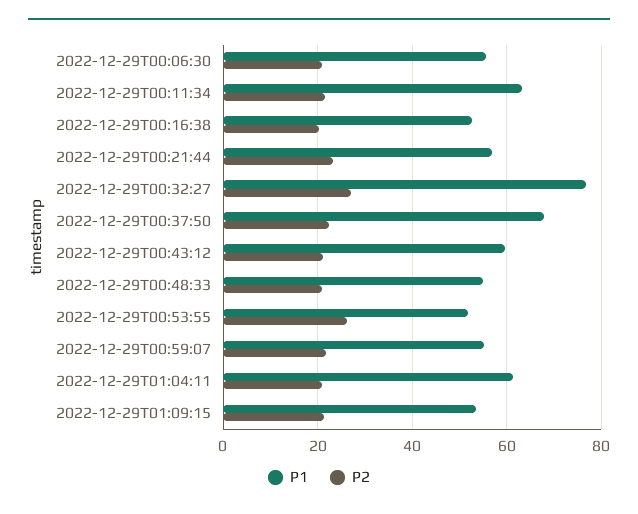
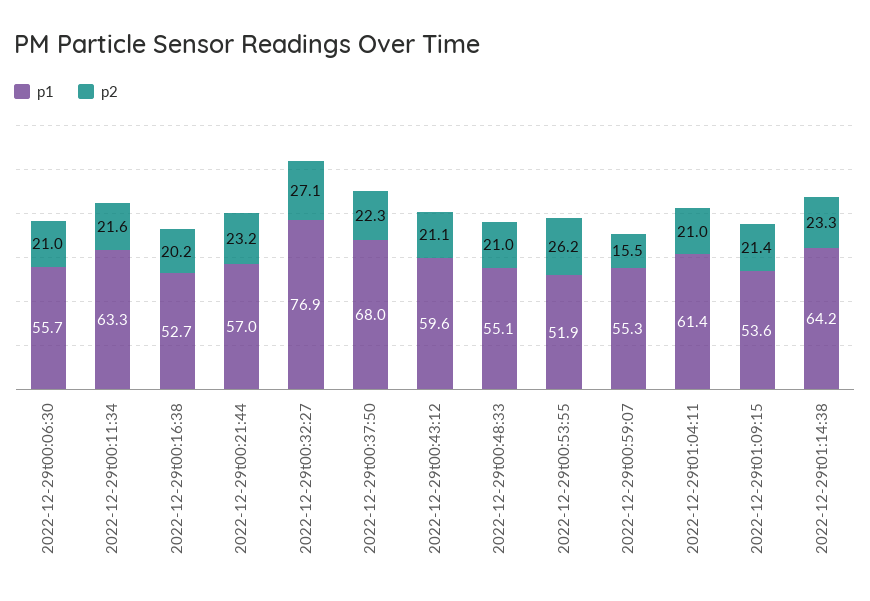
P2, 2022-12-29T00:59:07: 22 -> 15.5
P1, 2022-12-29t01:14:38: none -> 64.2
P2, 2022-12-29t01:14:38: none -> 23.3

